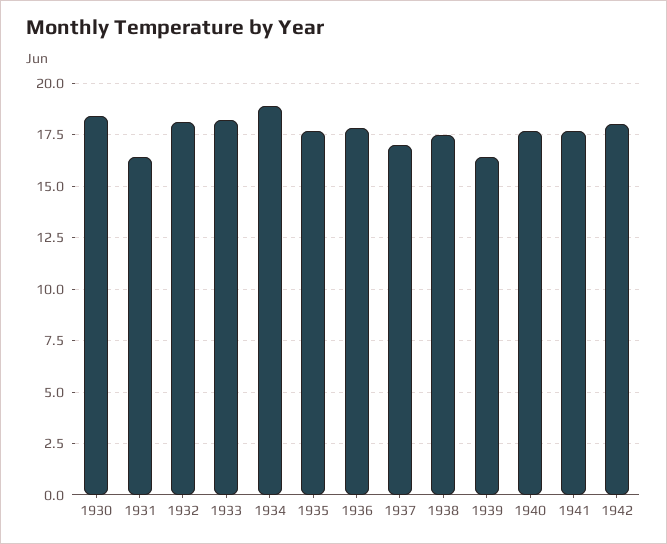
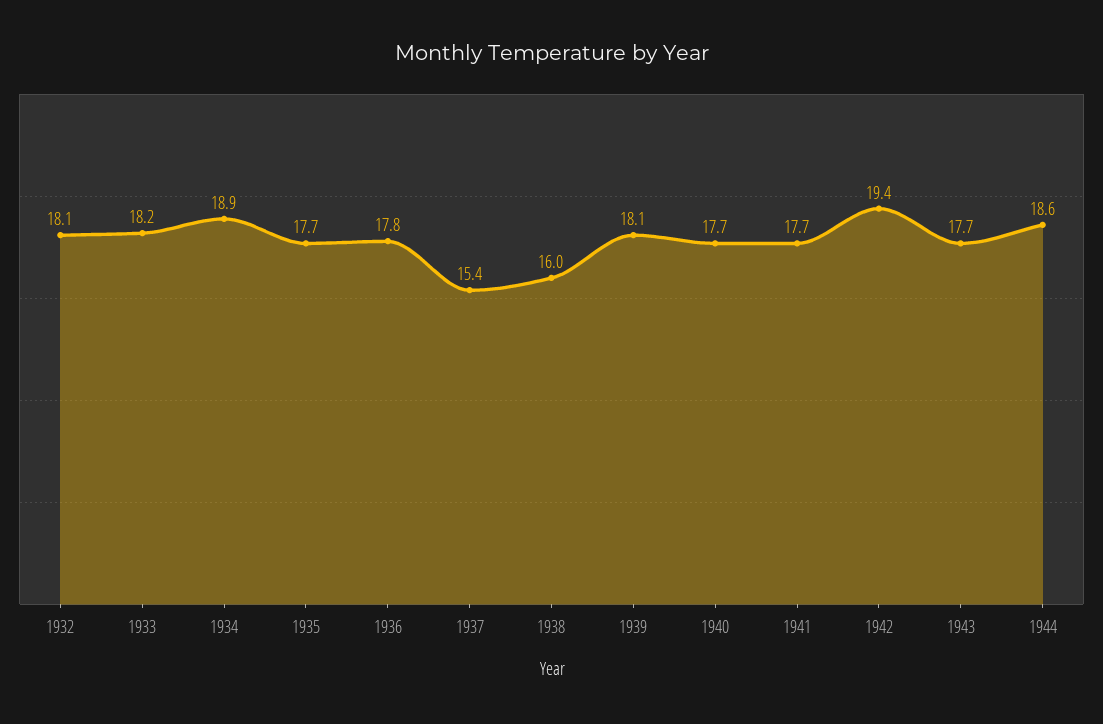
1930: 18.5 -> none
1931: 16.5 -> none
1937: 17 -> 15.4
1938: 17.5 -> 16
1939: 16.5 -> 18.1
1942: 18 -> 19.4
1943: none -> 17.7
1944: none -> 18.6

